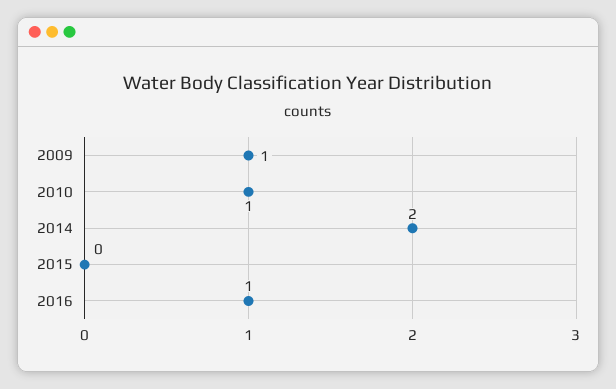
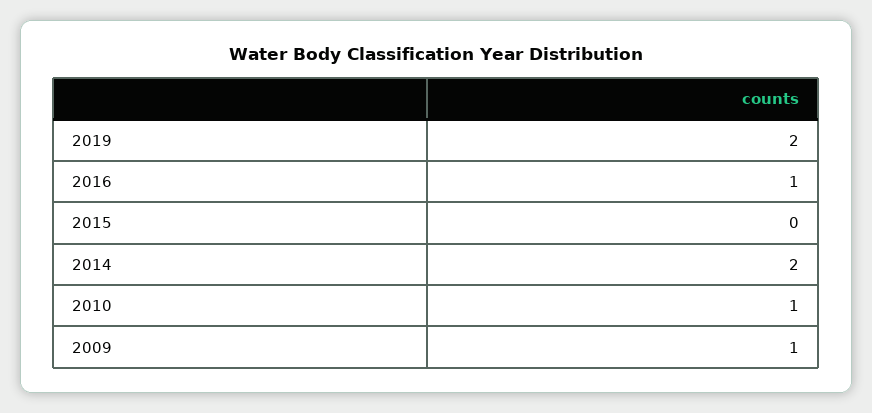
2019: none -> 2

